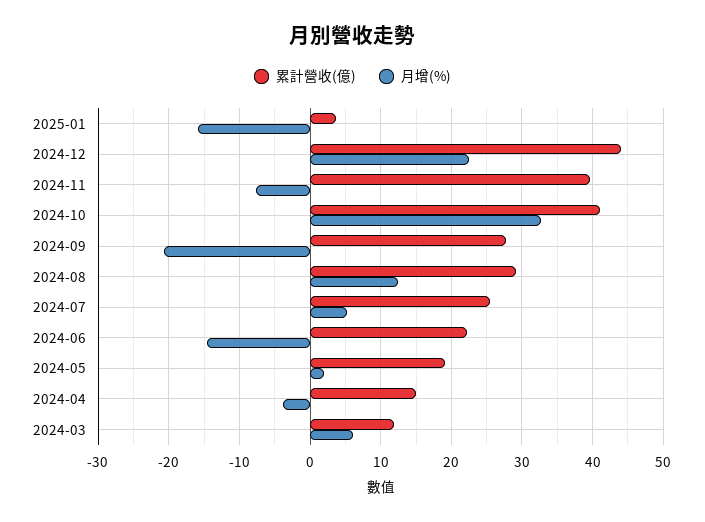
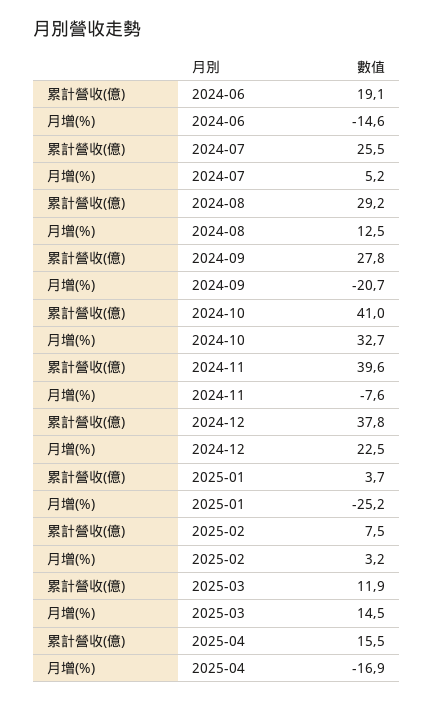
月增(%), 2025-01: -16 -> -25.2
累計營收(億), 2024-12: 44 -> 37.8
累計營收(億), 2024-06: 22 -> 19.1
累計營收(億), 2024-05: 19 -> none
月增(%), 2024-05: 2 -> none
累計營收(億), 2024-04: 15 -> none
月增(%), 2024-04: -4 -> none
累計營收(億), 2024-03: 12 -> none
月增(%), 2024-03: 6 -> none
累計營收(億), 2025-02: none -> 7.5
月增(%), 2025-02: none -> 3.2
累計營收(億), 2025-03: none -> 11.9
月增(%), 2025-03: none -> 14.5
累計營收(億), 2025-04: none -> 15.5
月增(%), 2025-04: none -> -16.9

